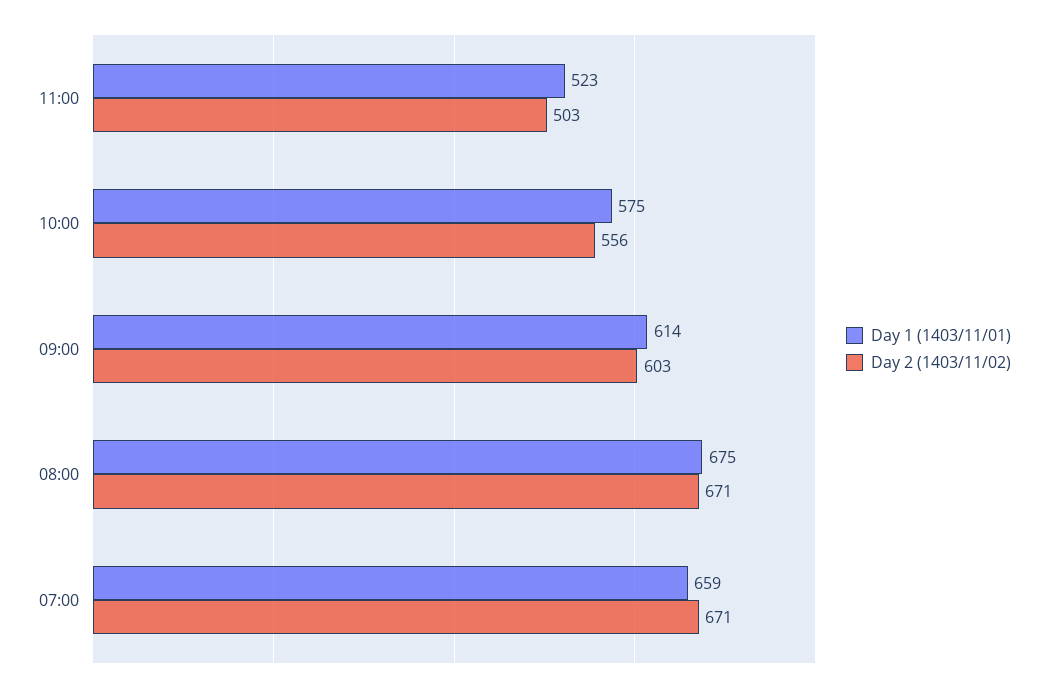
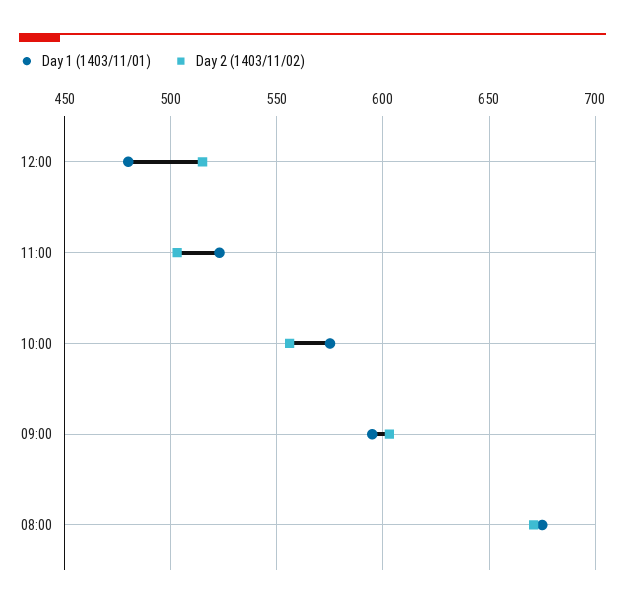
Day 1 (1403/11/01), 09:00: 614 -> 595
Day 1 (1403/11/01), 07:00: 659 -> none
Day 2 (1403/11/02), 07:00: 671 -> none
Day 1 (1403/11/01), 12:00: none -> 480
Day 2 (1403/11/02), 12:00: none -> 515

